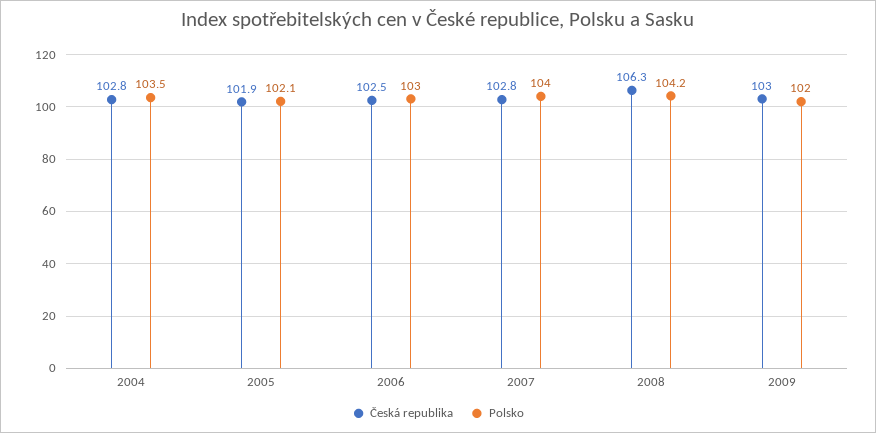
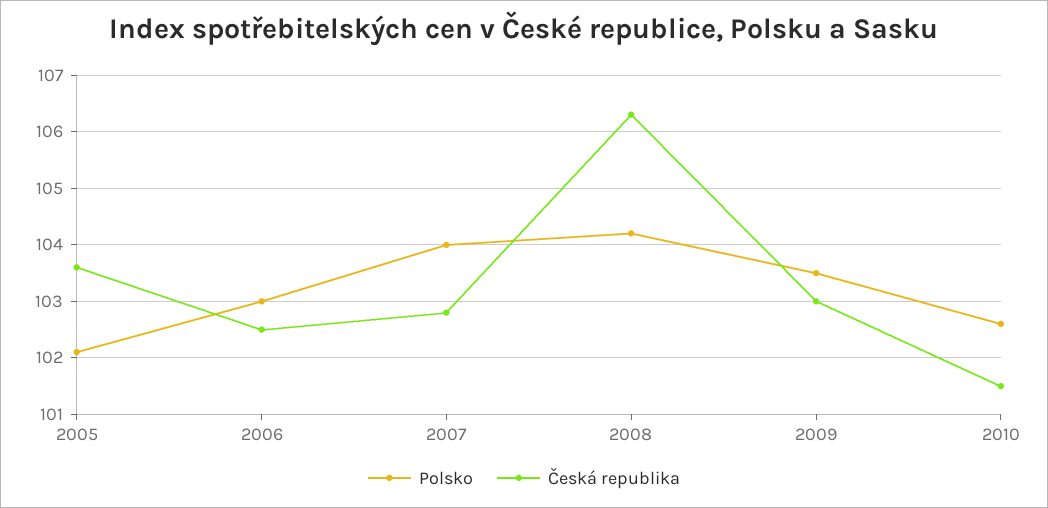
Česká republika, 2004: 102.8 -> none
Polsko, 2004: 103.5 -> none
Česká republika, 2005: 101.9 -> 103.5
Polsko, 2009: 102 -> 103.5
Polsko, 2010: none -> 102.5
Česká republika, 2010: none -> 101.5

